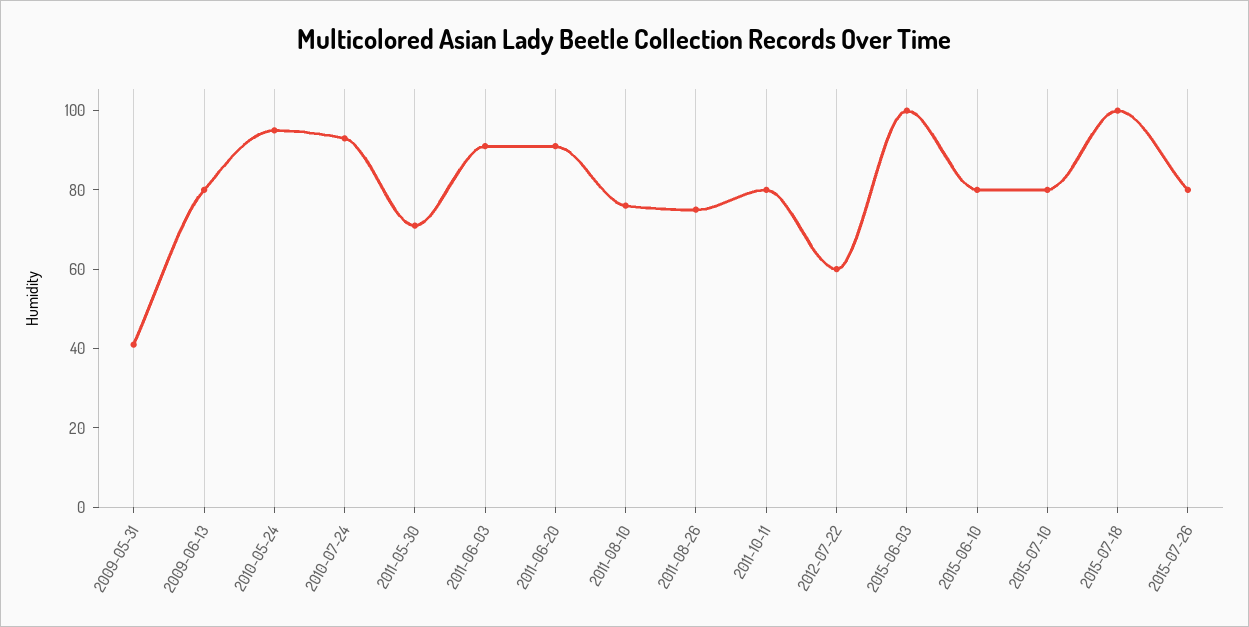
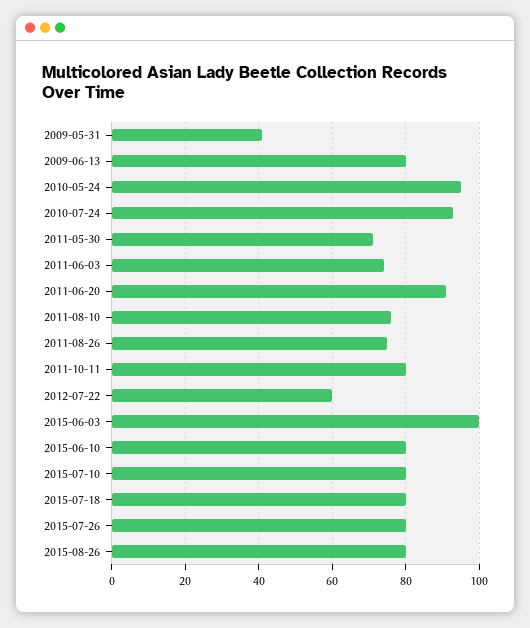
2011-06-03: 90 -> 75
2015-07-18: 100 -> 80
2015-08-26: none -> 80

